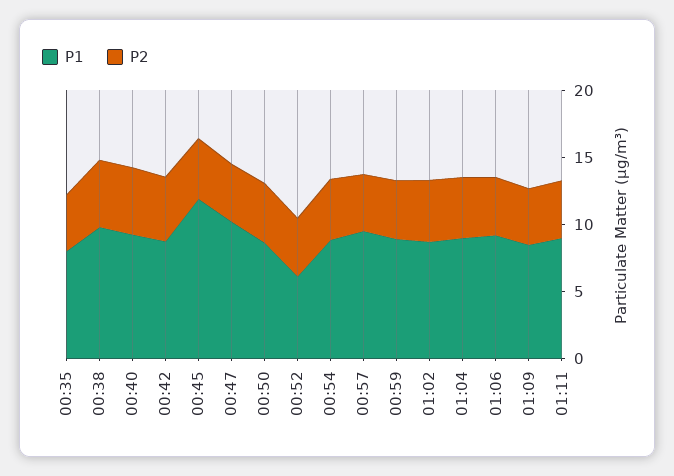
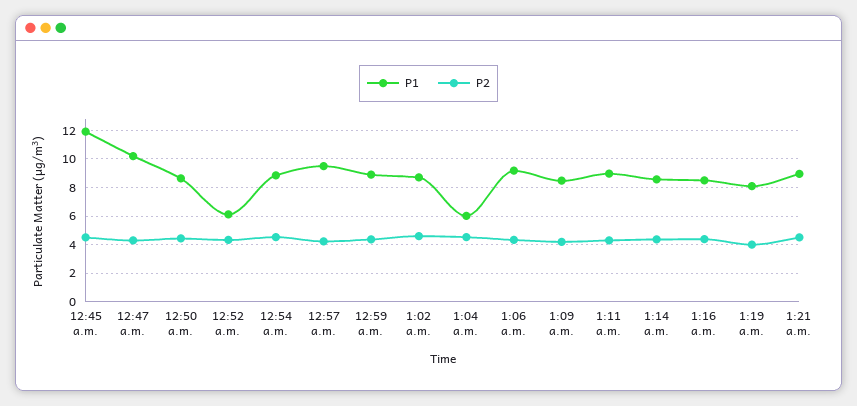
P1, 00:35: 8 -> none
P2, 00:35: 4 -> none
P1, 00:38: 10 -> none
P2, 00:38: 5 -> none
P1, 00:40: 9 -> none
P2, 00:40: 5 -> none
P1, 00:42: 9 -> none
P2, 00:42: 5 -> none
P1, 01:04: 9 -> 6
P1, 1:14 a.m.: none -> 8.5
P2, 1:14 a.m.: none -> 4.5
P1, 1:16 a.m.: none -> 8.5
P2, 1:16 a.m.: none -> 4.5
P1, 1:19 a.m.: none -> 8
P2, 1:19 a.m.: none -> 4
P1, 1:21 a.m.: none -> 9
P2, 1:21 a.m.: none -> 4.5

